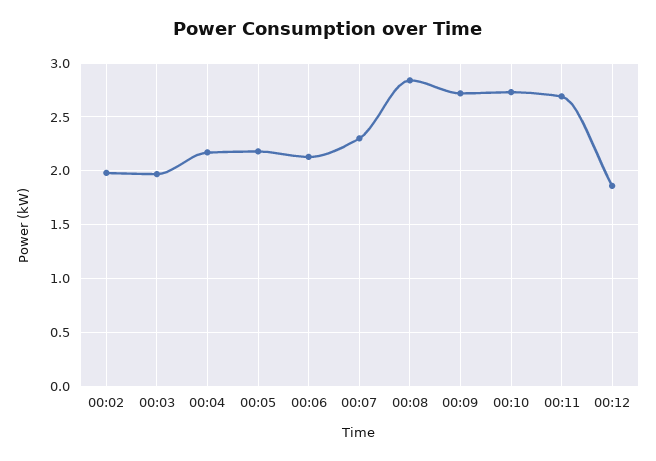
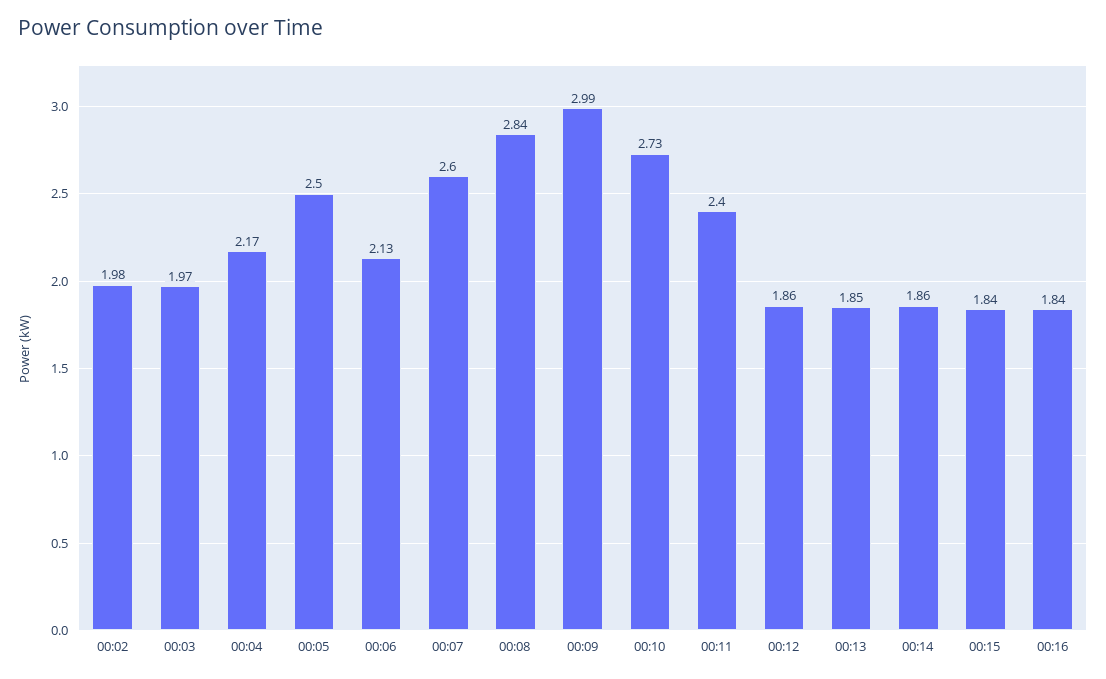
00:05: 2.2 -> 2.5
00:07: 2.3 -> 2.6
00:09: 2.7 -> 2.99
00:11: 2.7 -> 2.4
00:13: none -> 1.85
00:14: none -> 1.86
00:15: none -> 1.84
00:16: none -> 1.84

